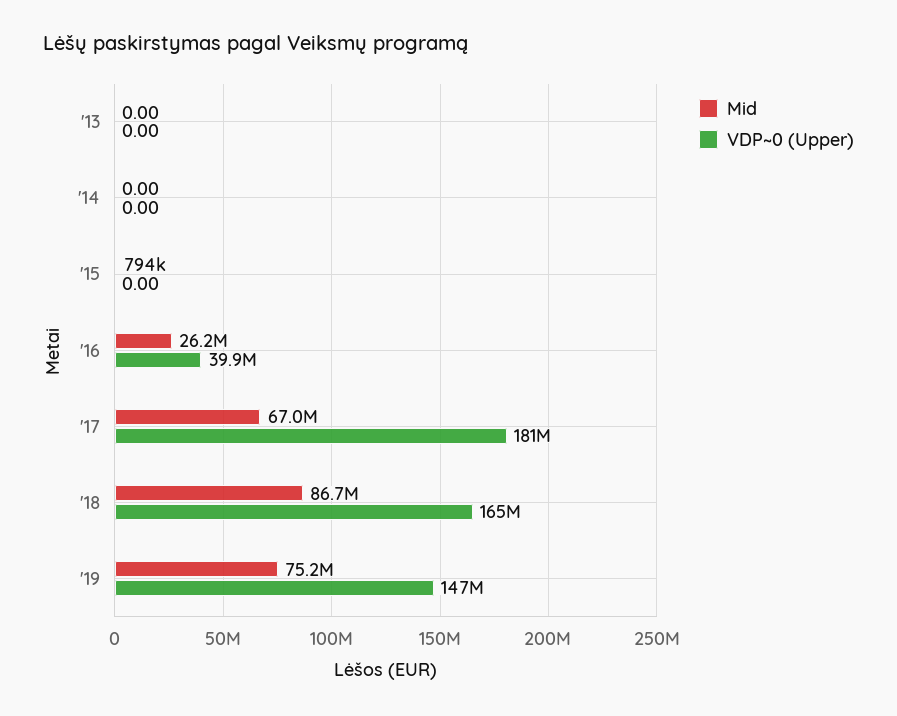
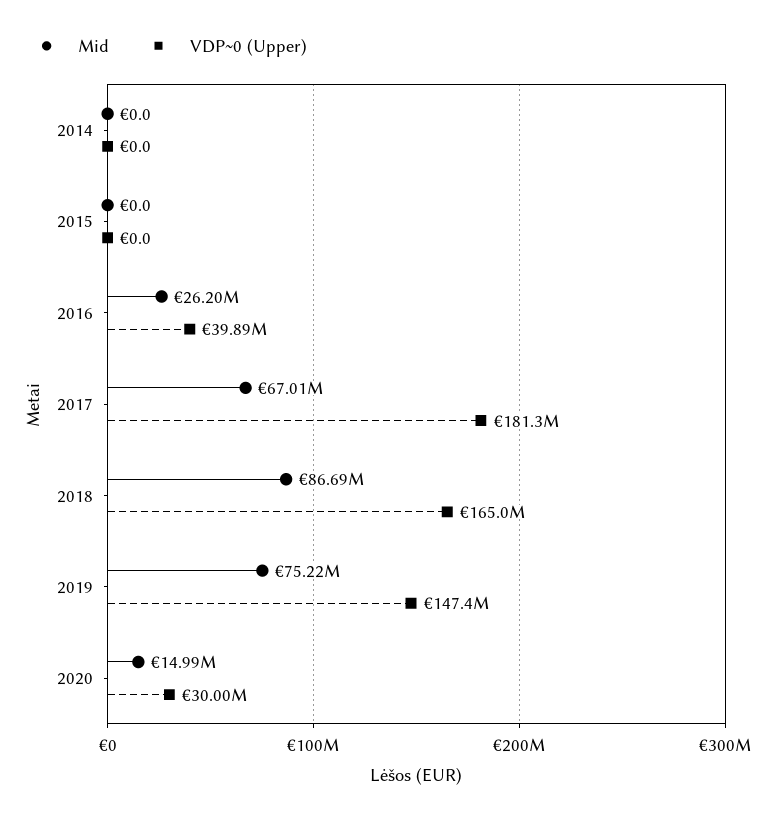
Mid, '13: 0 -> none
VDP~0 (Upper), '13: 0 -> none
Mid, '15: 794000 -> 0
Mid, 2020: none -> 14990000
VDP~0 (Upper), 2020: none -> 30000000

